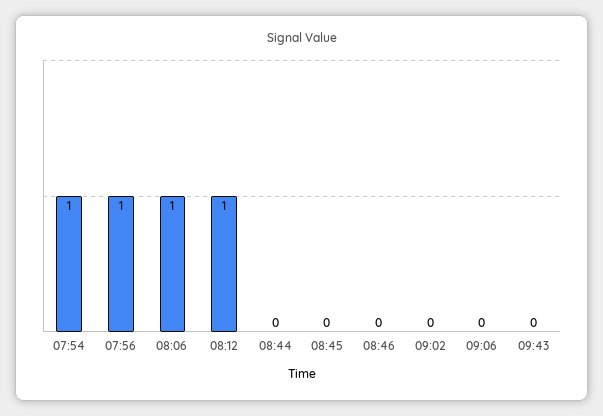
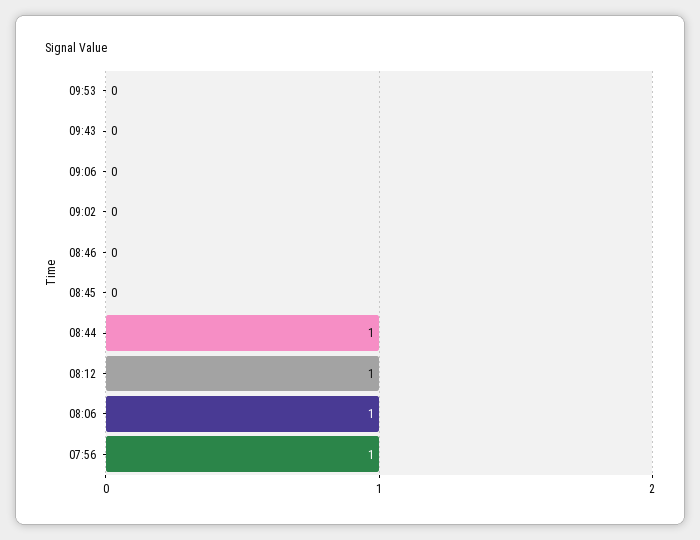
07:54: 1 -> none
08:44: 0 -> 1
09:53: none -> 0

